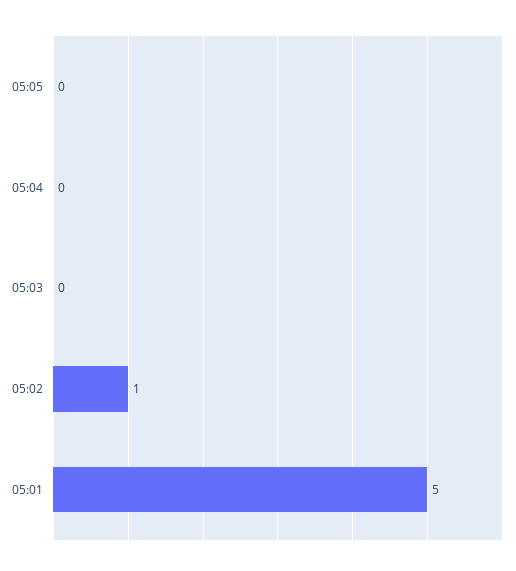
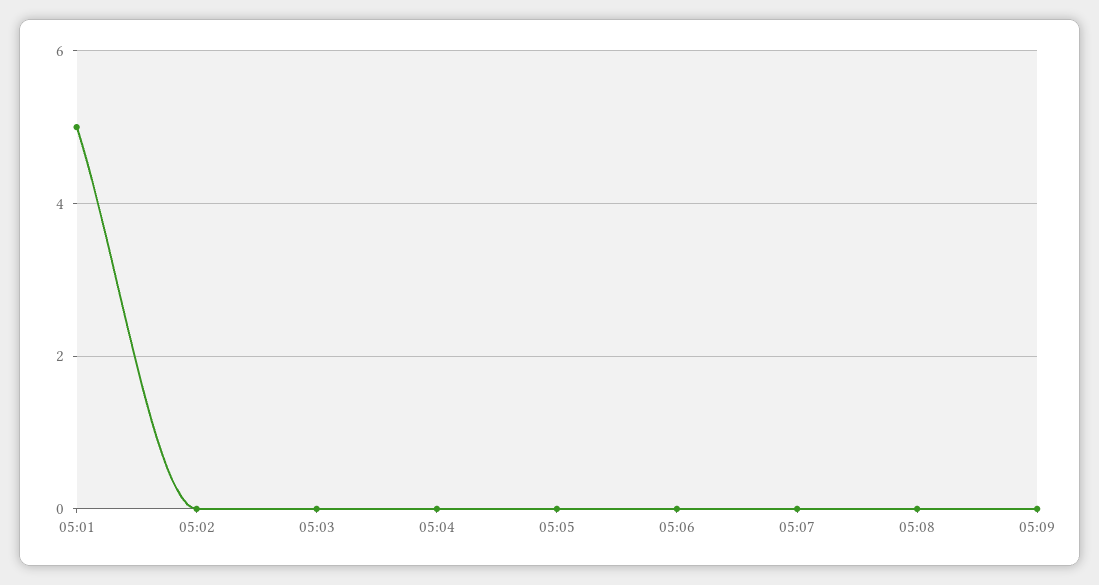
05:02: 1 -> 0
05:06: none -> 0
05:07: none -> 0
05:08: none -> 0
05:09: none -> 0

